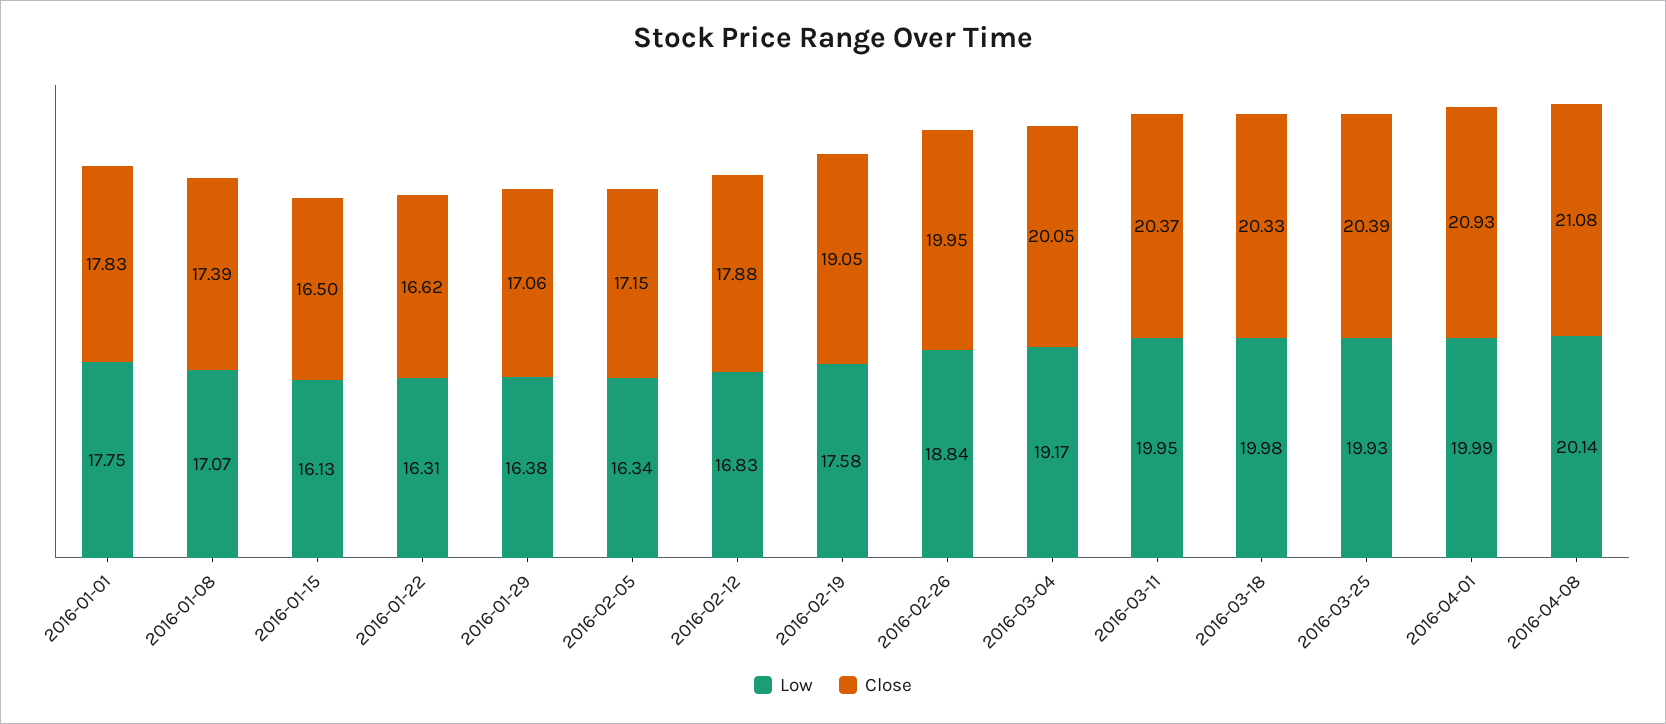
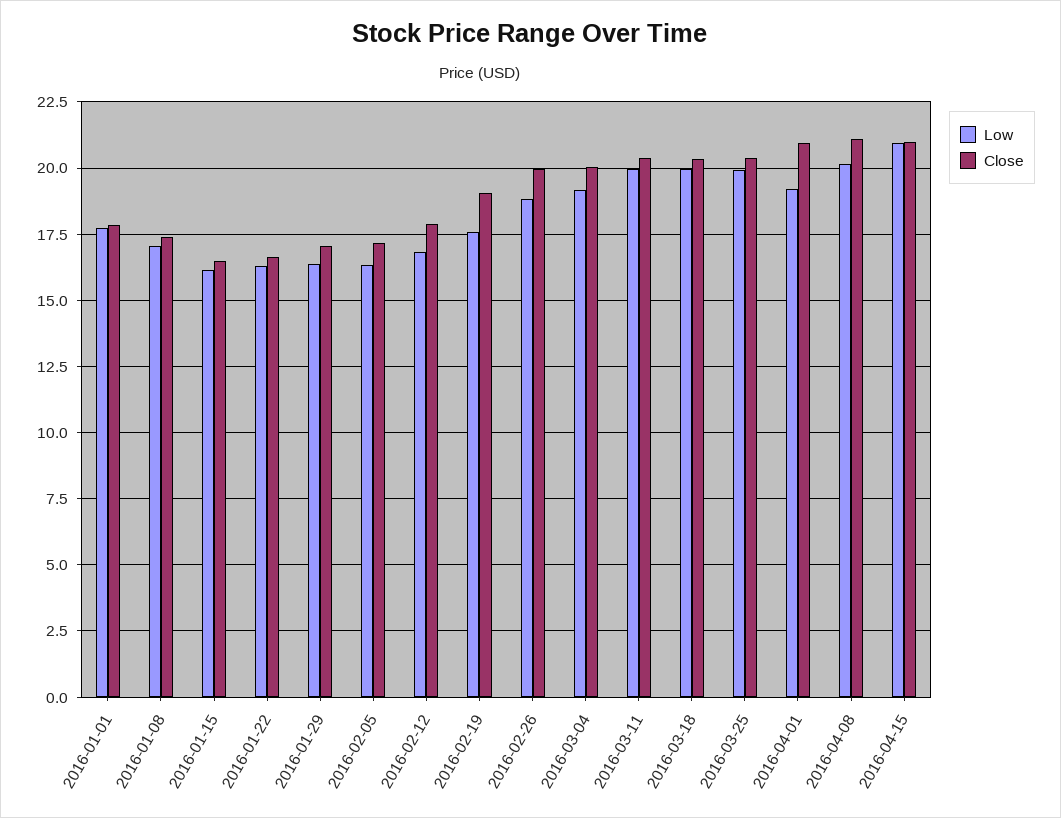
Low, 2016-04-01: 19.99 -> 19.25
Low, 2016-04-15: none -> 21
Close, 2016-04-15: none -> 21

